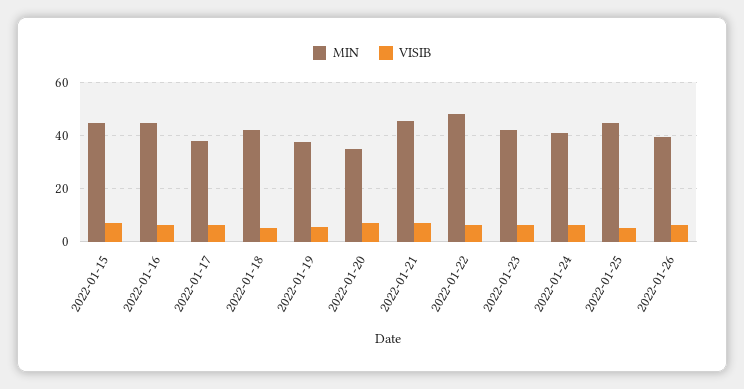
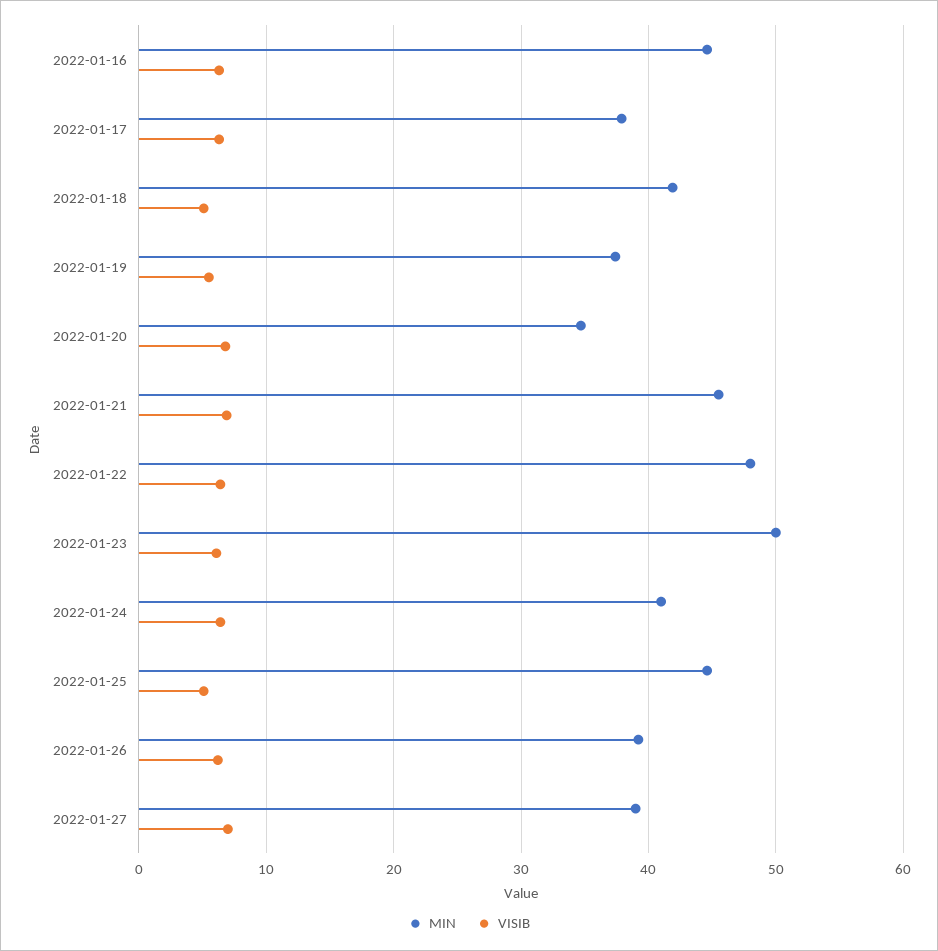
MIN, 2022-01-15: 45 -> none
VISIB, 2022-01-15: 7.5 -> none
MIN, 2022-01-23: 42.5 -> 50
MIN, 2022-01-27: none -> 39
VISIB, 2022-01-27: none -> 7

